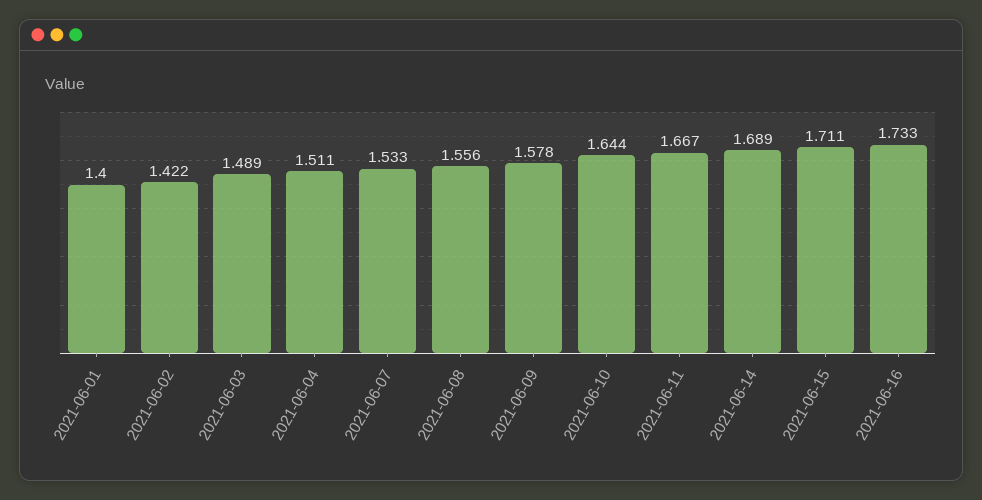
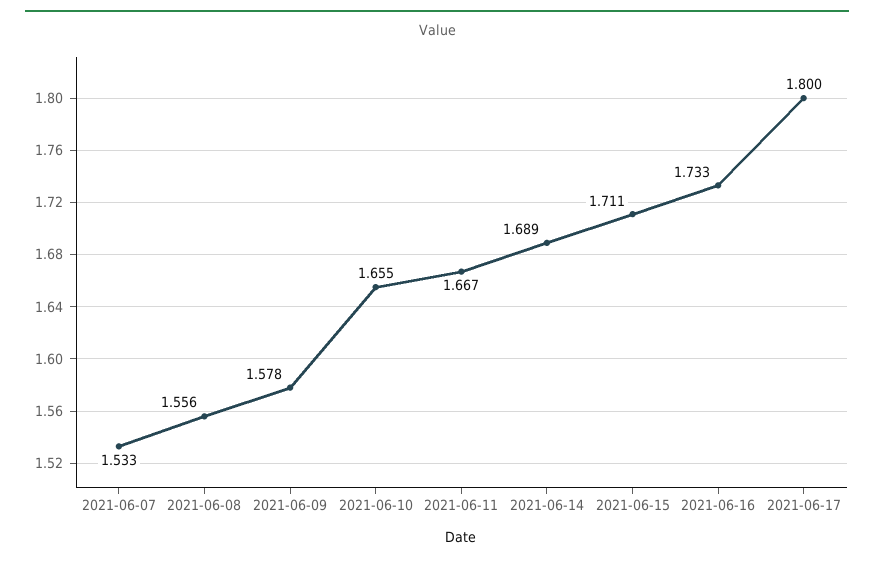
2021-06-01: 1.4 -> none
2021-06-02: 1.422 -> none
2021-06-03: 1.489 -> none
2021-06-04: 1.511 -> none
2021-06-10: 1.644 -> 1.655
2021-06-17: none -> 1.8

